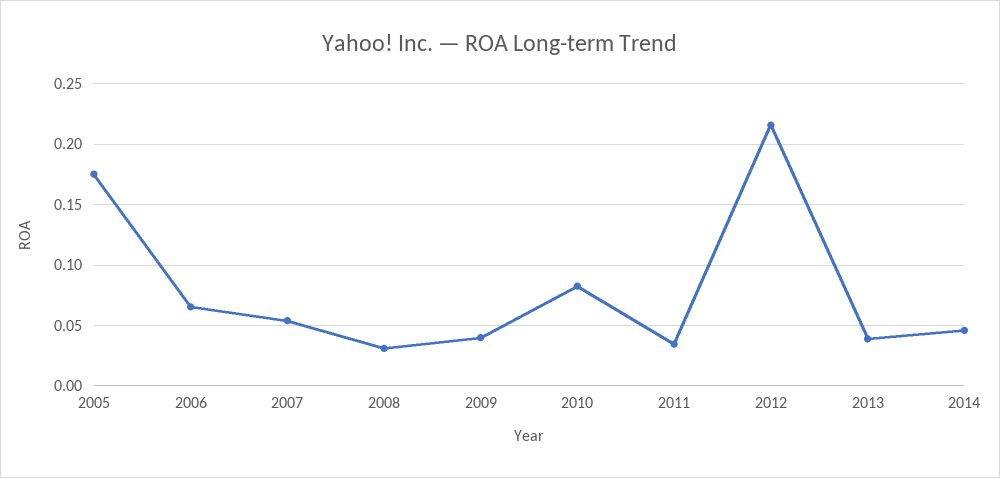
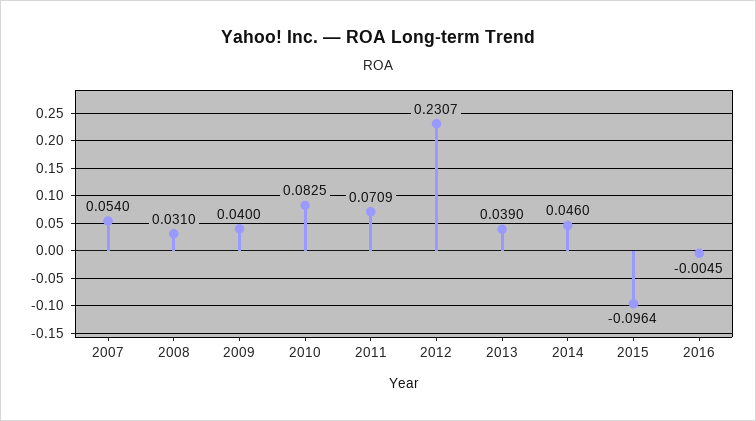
2005: 0.175 -> none
2006: 0.065 -> none
2011: 0.035 -> 0.0709
2012: 0.215 -> 0.2307
2015: none -> -0.0964
2016: none -> -0.0045

